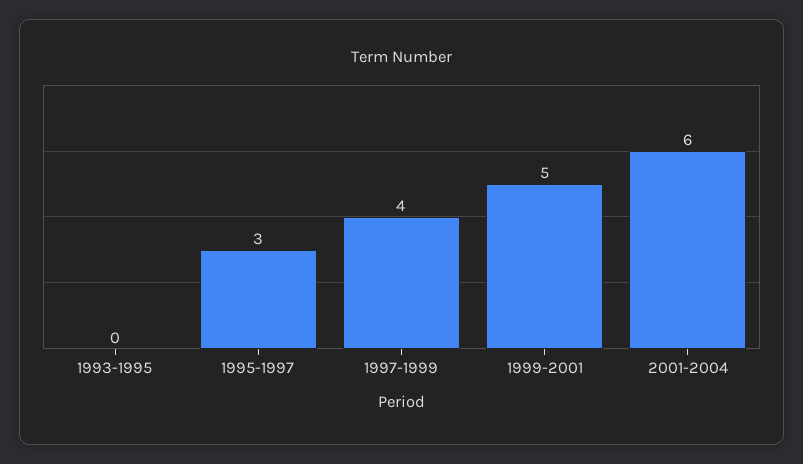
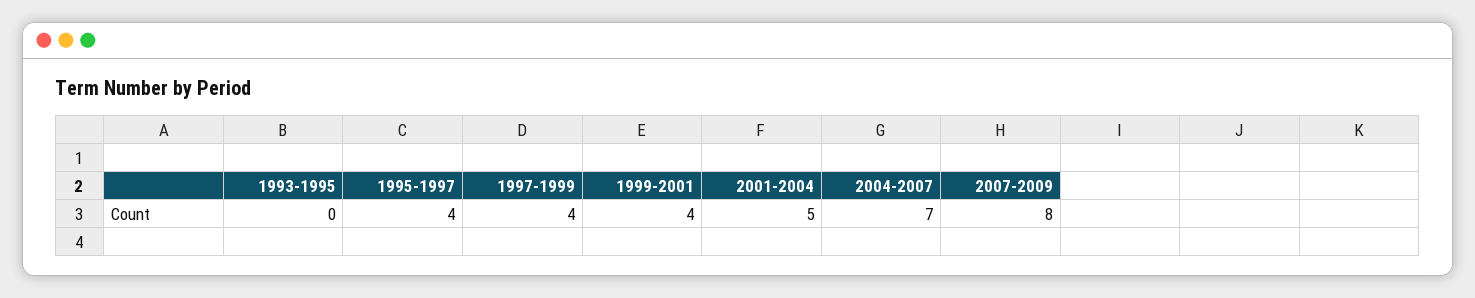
1995-1997: 3 -> 4
1999-2001: 5 -> 4
2001-2004: 6 -> 5
2004-2007: none -> 7
2007-2009: none -> 8

